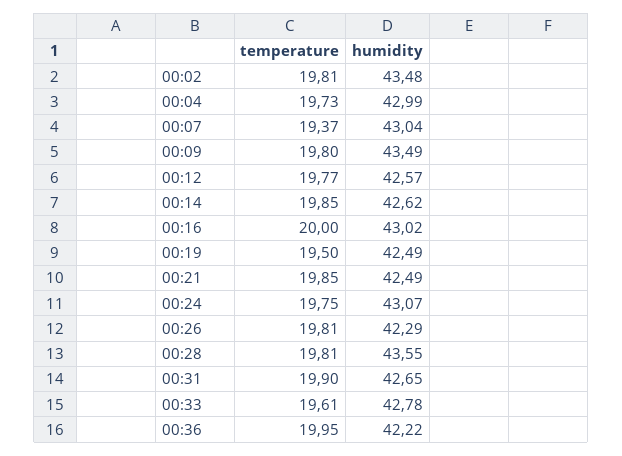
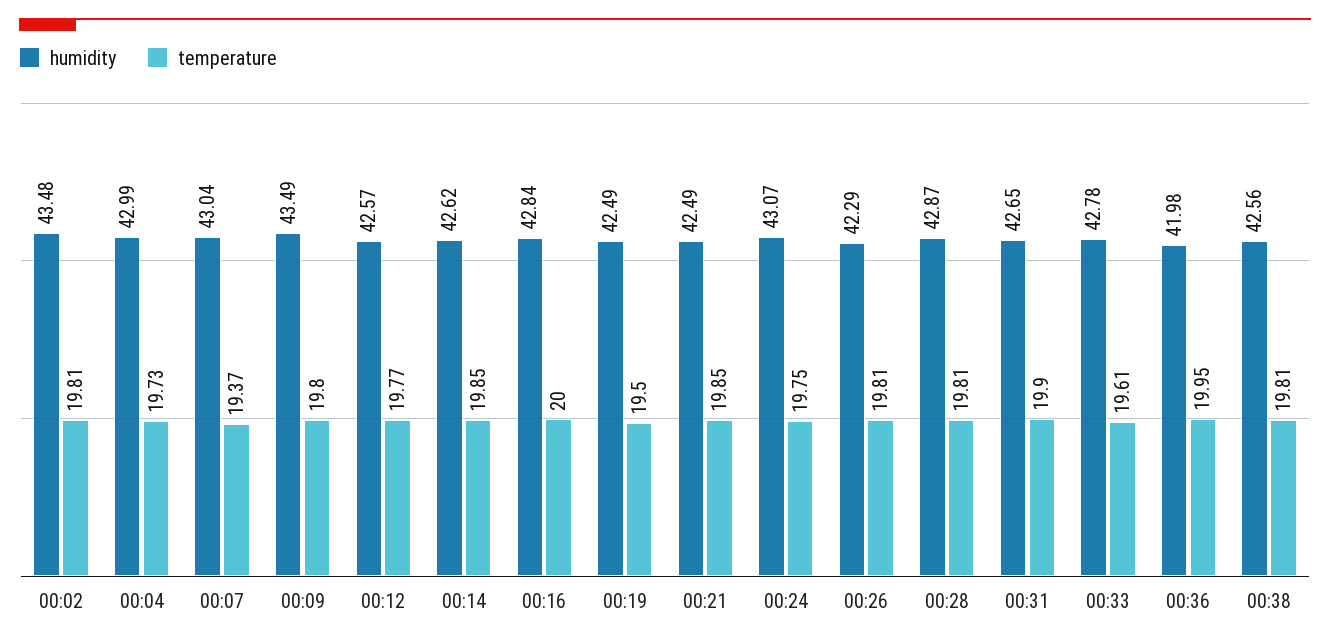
humidity, 00:16: 43.02 -> 42.84
humidity, 00:28: 43.55 -> 42.87
humidity, 00:36: 42.22 -> 41.98
humidity, 00:38: none -> 42.56
temperature, 00:38: none -> 19.81

